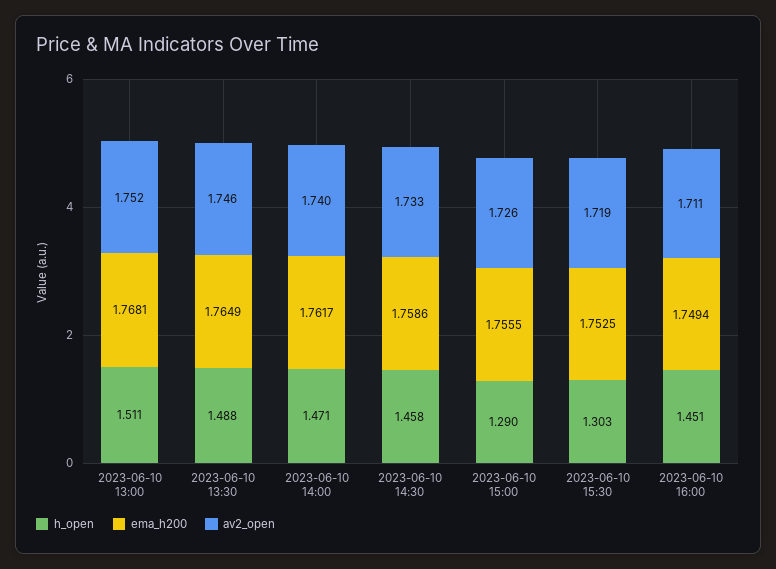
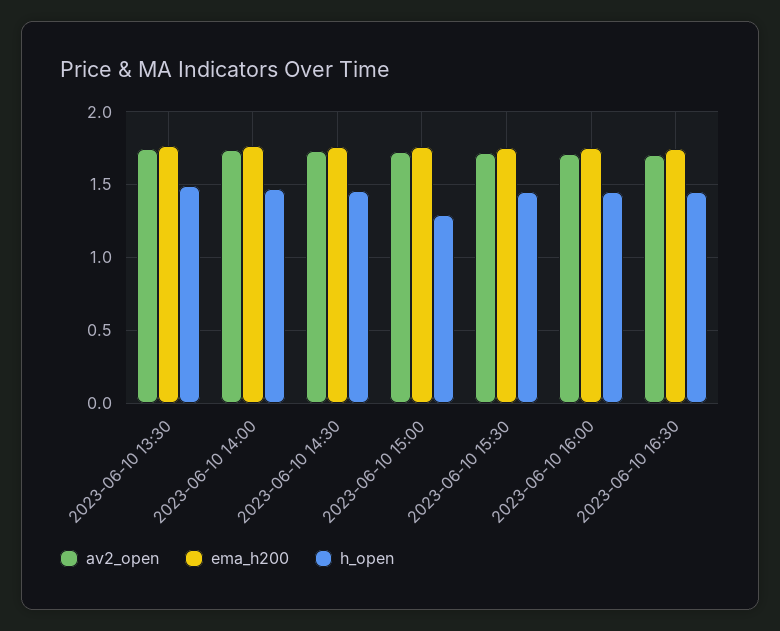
h_open, 2023-06-10 13:00: 1.511 -> none
ema_h200, 2023-06-10 13:00: 1.7681 -> none
av2_open, 2023-06-10 13:00: 1.752 -> none
h_open, 2023-06-10 15:30: 1.303 -> 1.45
av2_open, 2023-06-10 16:30: none -> 1.7
ema_h200, 2023-06-10 16:30: none -> 1.75
h_open, 2023-06-10 16:30: none -> 1.45

